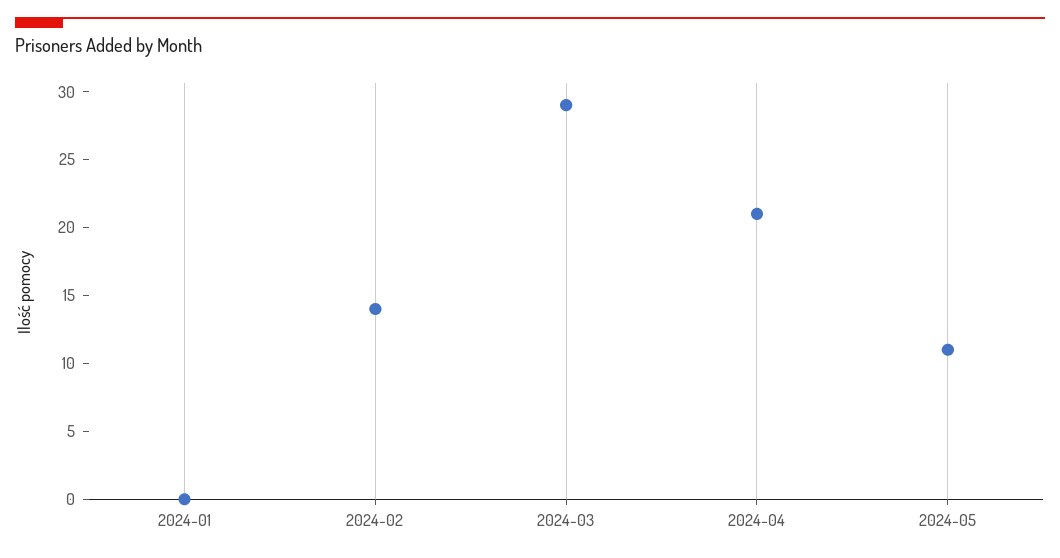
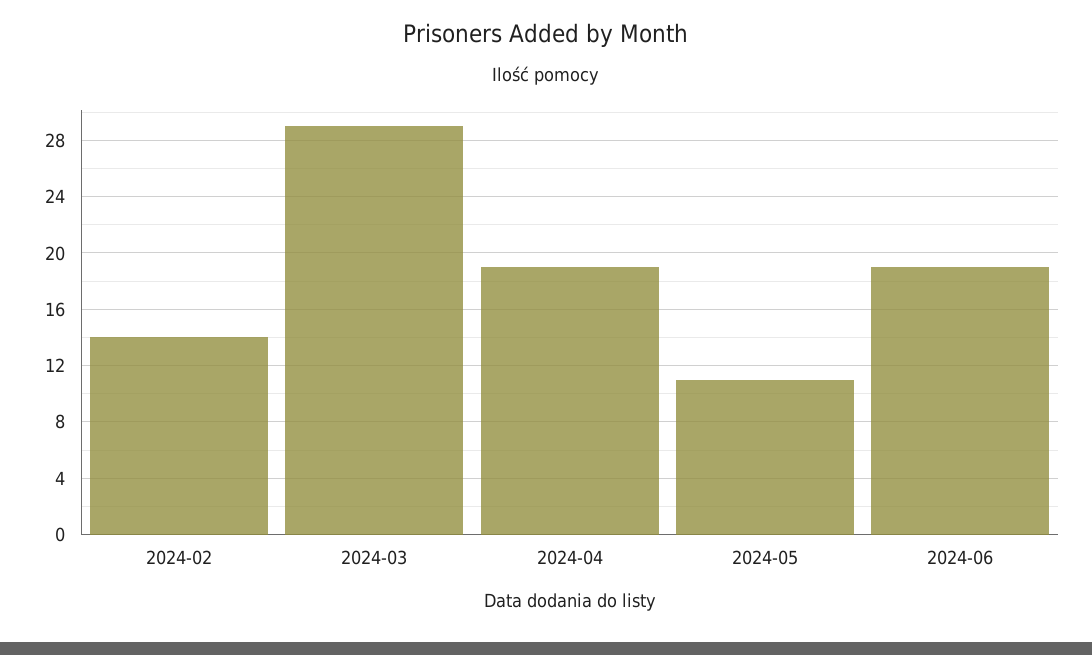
2024-01: 0 -> none
2024-04: 21 -> 19
2024-06: none -> 19

